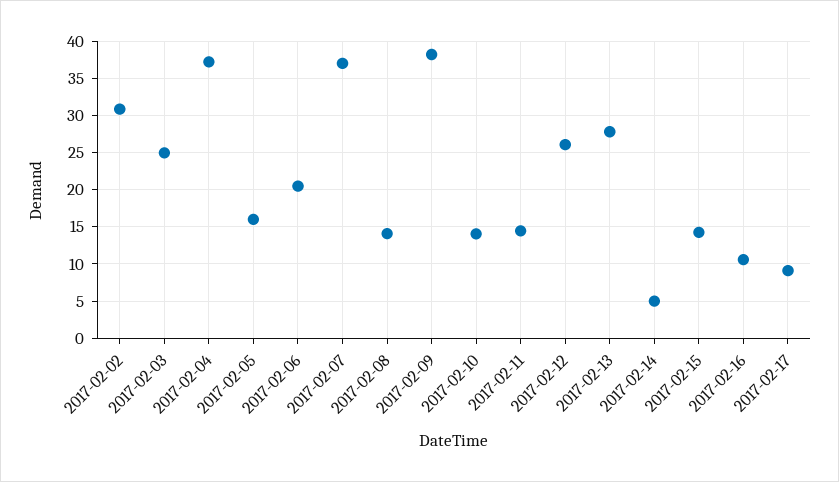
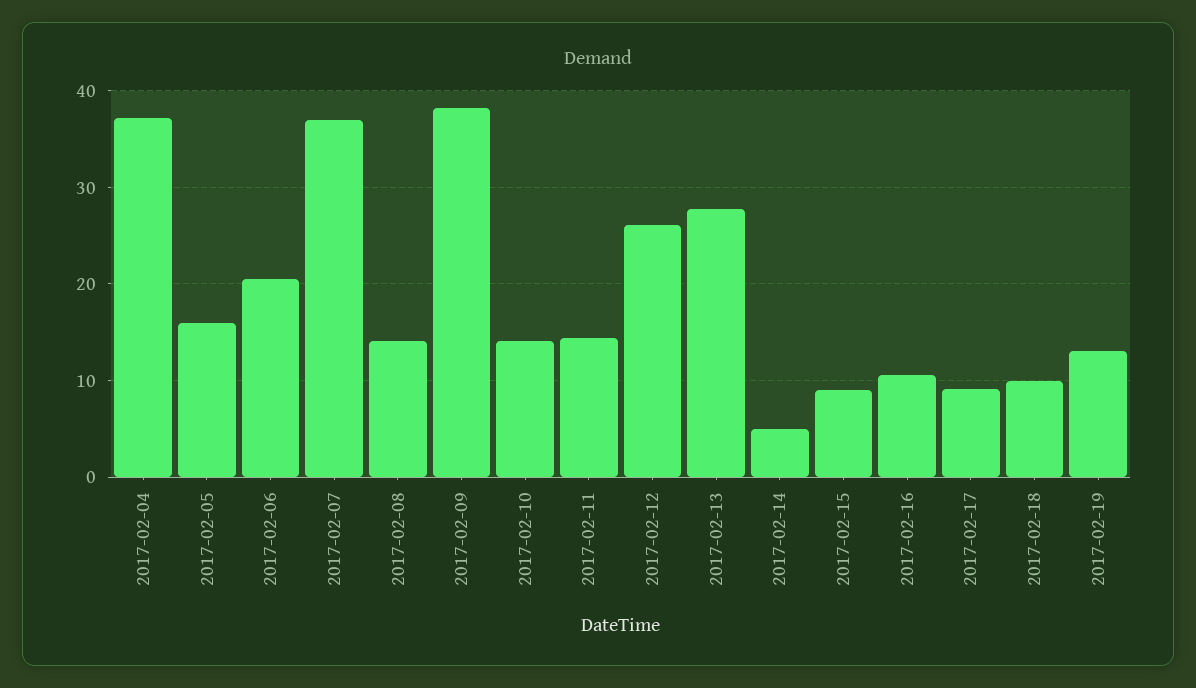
2017-02-02: 31 -> none
2017-02-03: 25 -> none
2017-02-15: 14 -> 9
2017-02-18: none -> 10
2017-02-19: none -> 13

